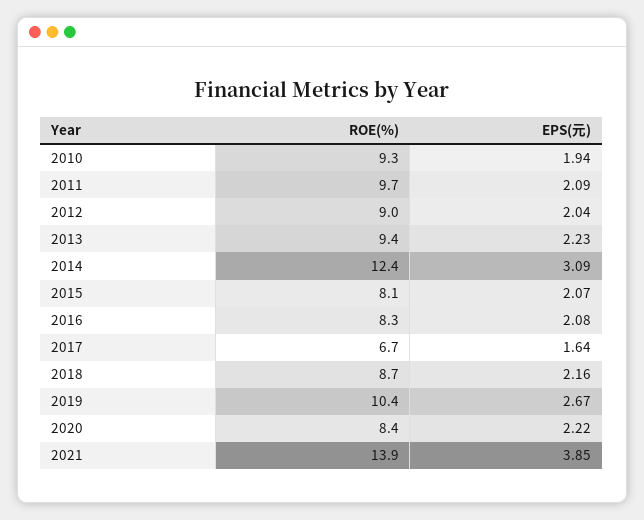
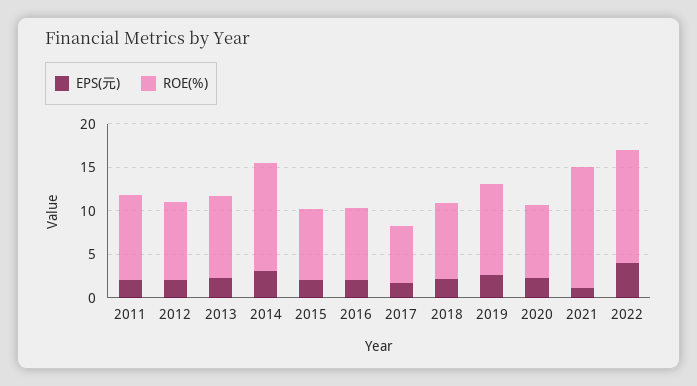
ROE(%), 2010: 9.3 -> none
EPS(元), 2010: 1.94 -> none
EPS(元), 2021: 3.85 -> 1
EPS(元), 2022: none -> 4
ROE(%), 2022: none -> 13

